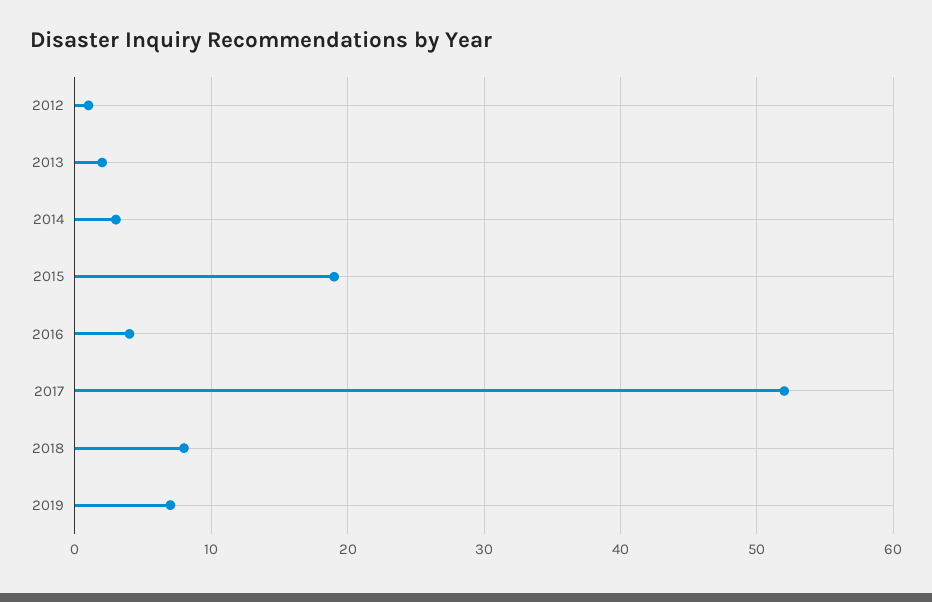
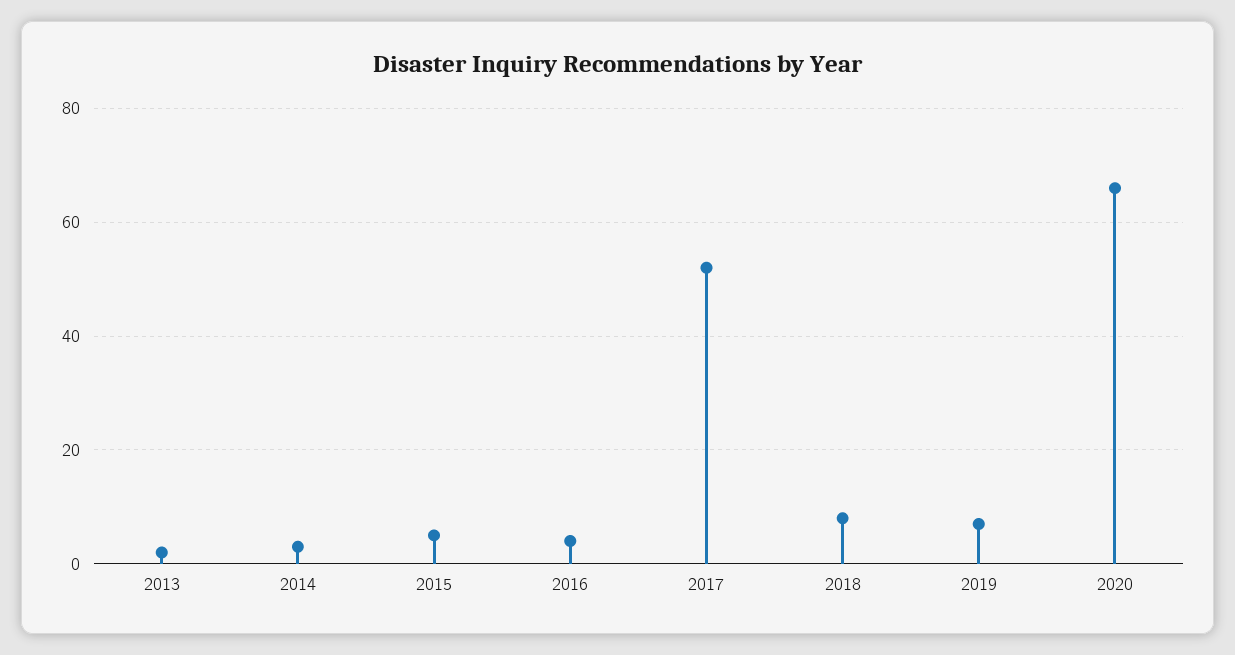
2012: 1 -> none
2015: 19 -> 5
2020: none -> 65

